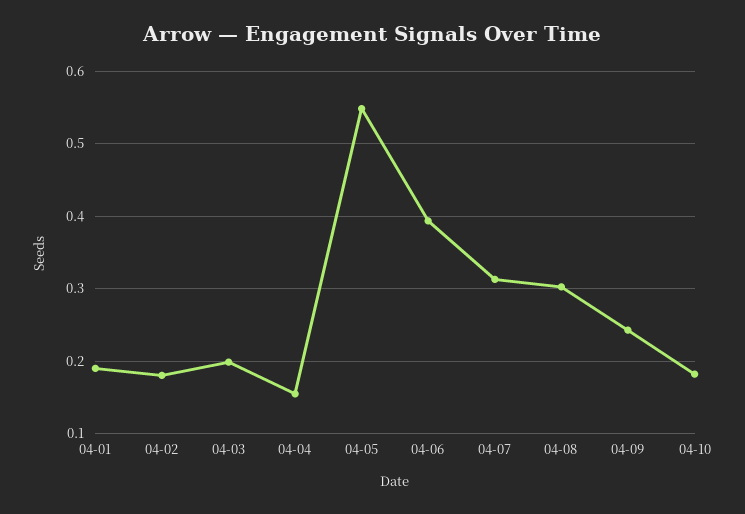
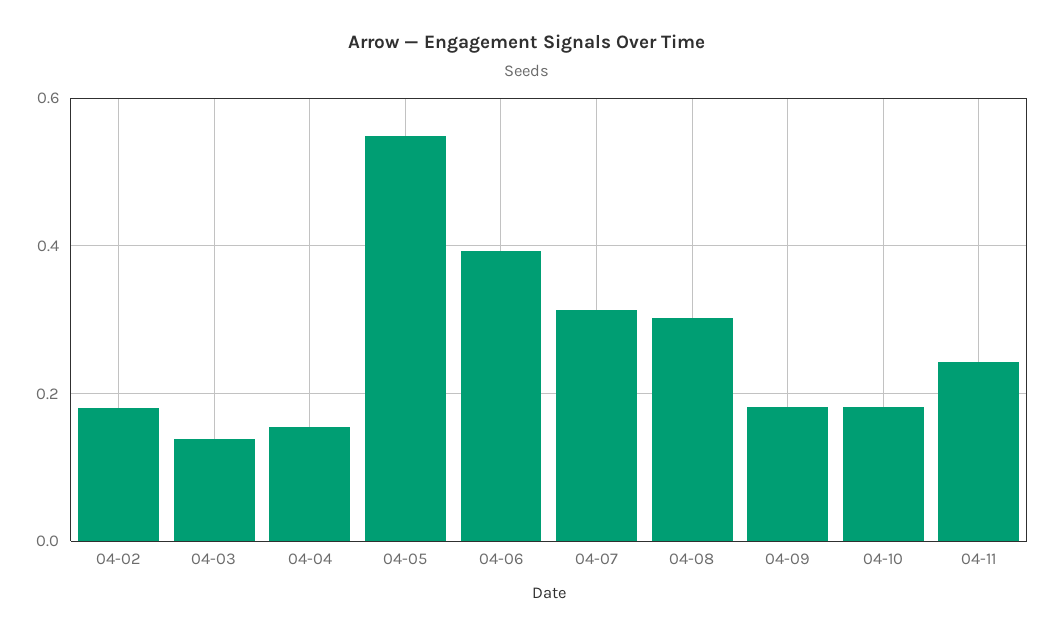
04-01: 0.19 -> none
04-03: 0.2 -> 0.14
04-09: 0.24 -> 0.18
04-11: none -> 0.24

